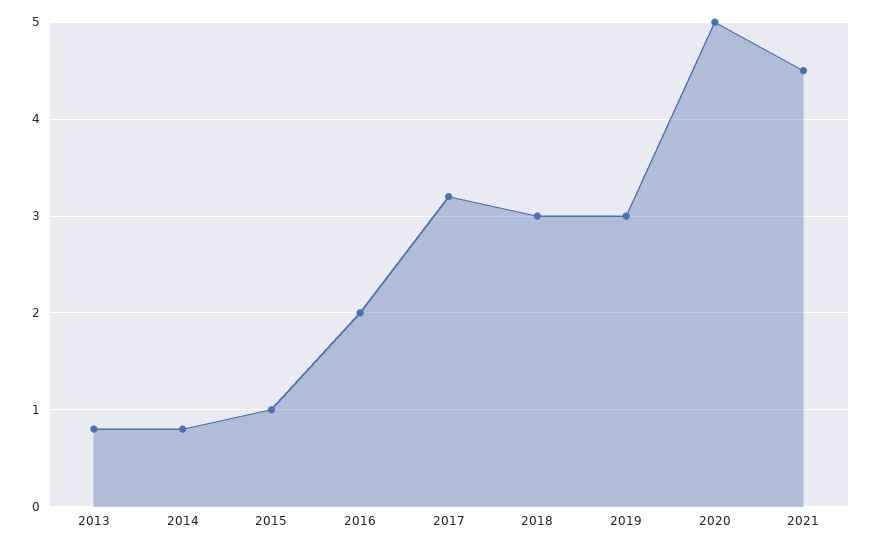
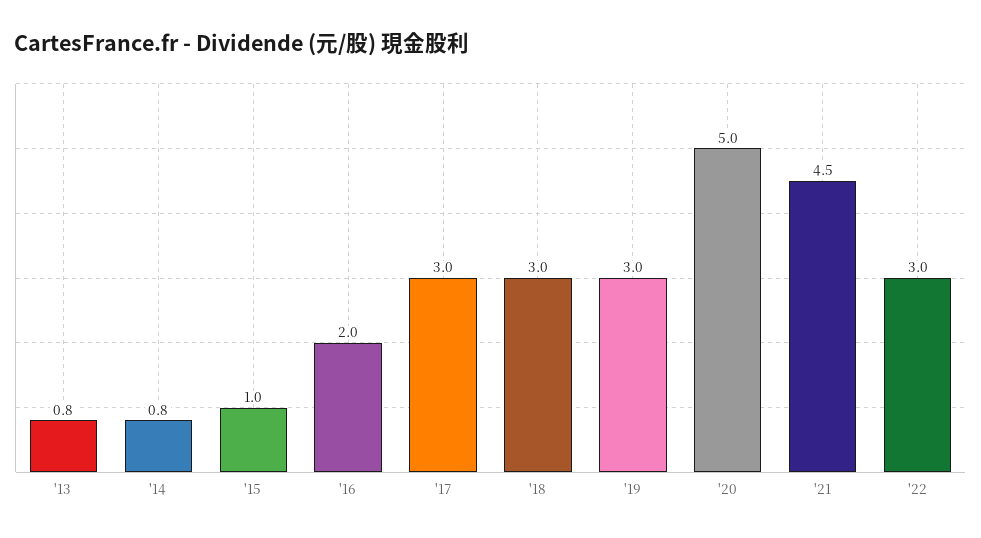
2017: 3.2 -> 3
'22: none -> 3

